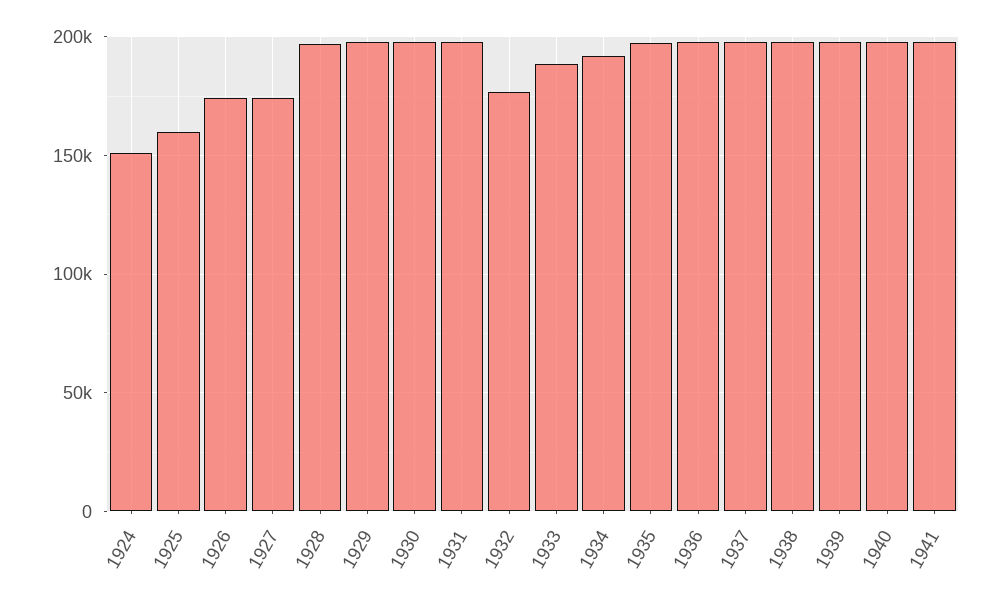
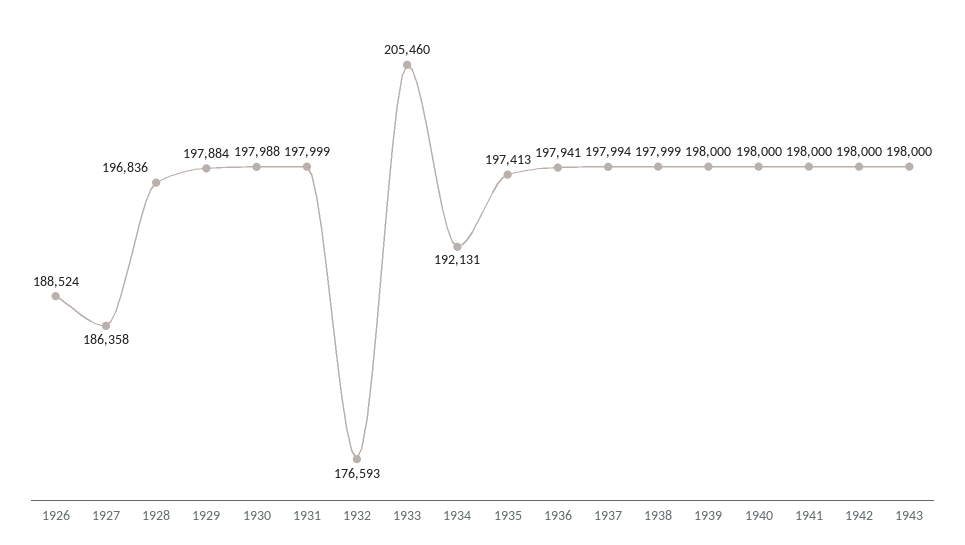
1924: 150000 -> none
1925: 160000 -> none
1926: 175000 -> 188524
1927: 175000 -> 186358
1933: 190000 -> 205460
1942: none -> 198000
1943: none -> 198000

